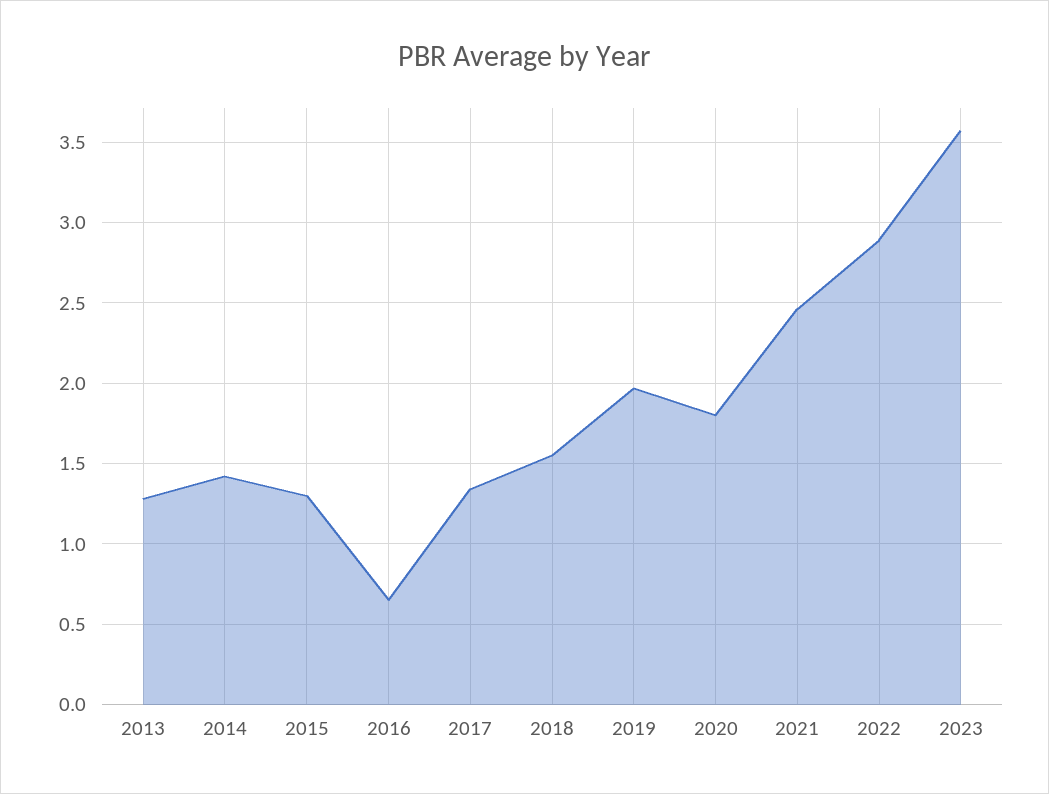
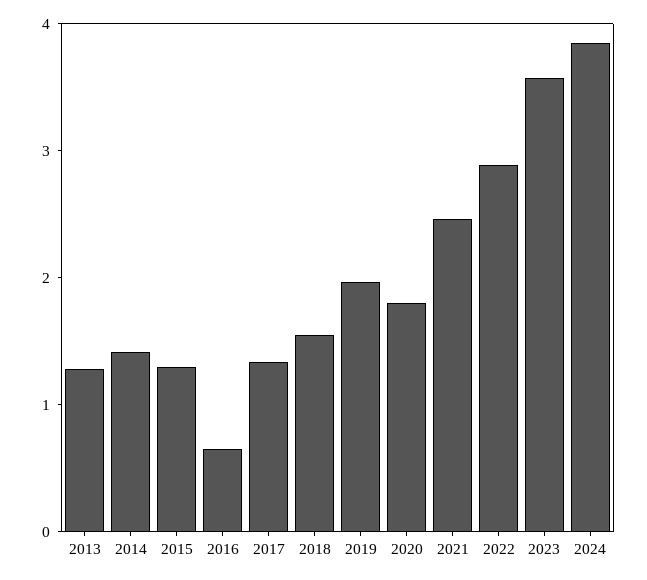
2024: none -> 3.8

